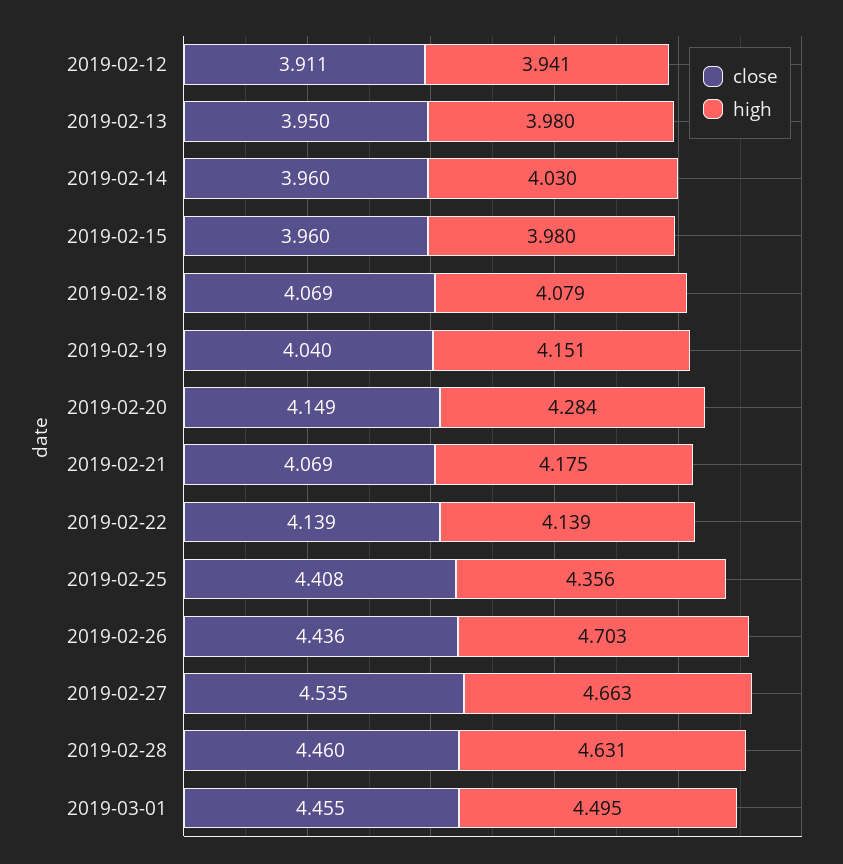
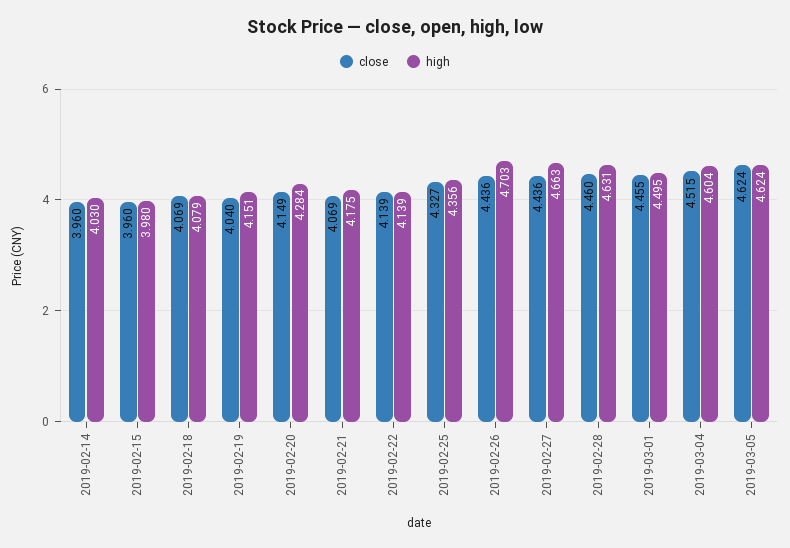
close, 2019-02-12: 3.911 -> none
high, 2019-02-12: 3.941 -> none
close, 2019-02-13: 3.95 -> none
high, 2019-02-13: 3.98 -> none
close, 2019-02-25: 4.408 -> 4.327
close, 2019-02-27: 4.535 -> 4.436
close, 2019-03-04: none -> 4.515
high, 2019-03-04: none -> 4.604
close, 2019-03-05: none -> 4.624
high, 2019-03-05: none -> 4.624

